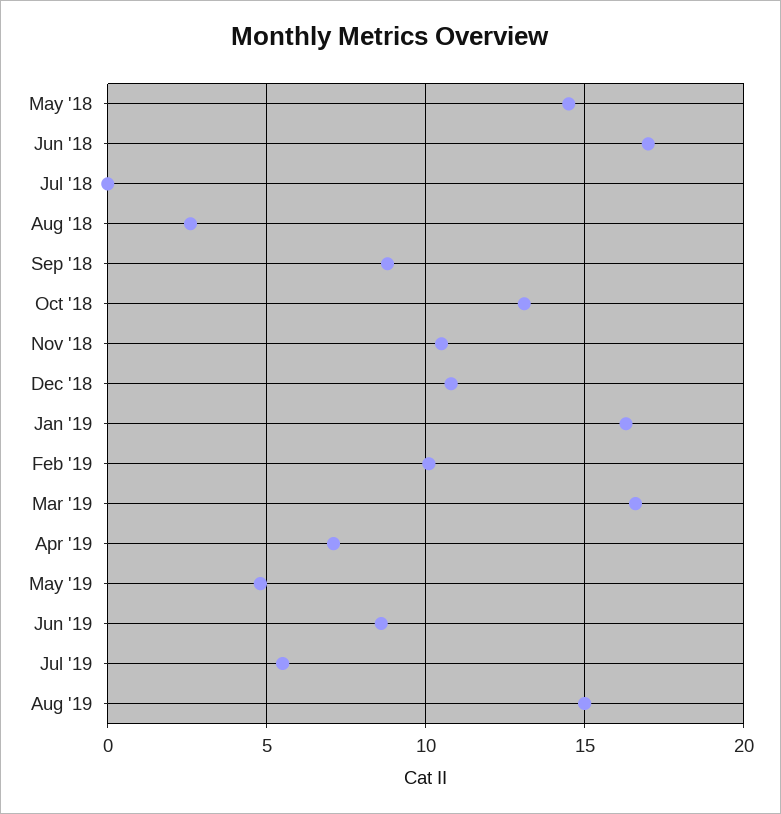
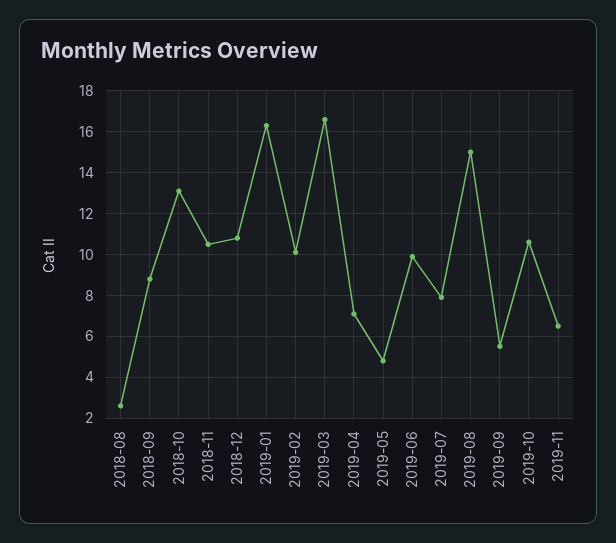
May '18: 14.5 -> none
Jun '18: 17 -> none
Jul '18: 0 -> none
Jun '19: 8.5 -> 10
Jul '19: 5.5 -> 8
2019-09: none -> 5.5
2019-10: none -> 10.5
2019-11: none -> 6.5

